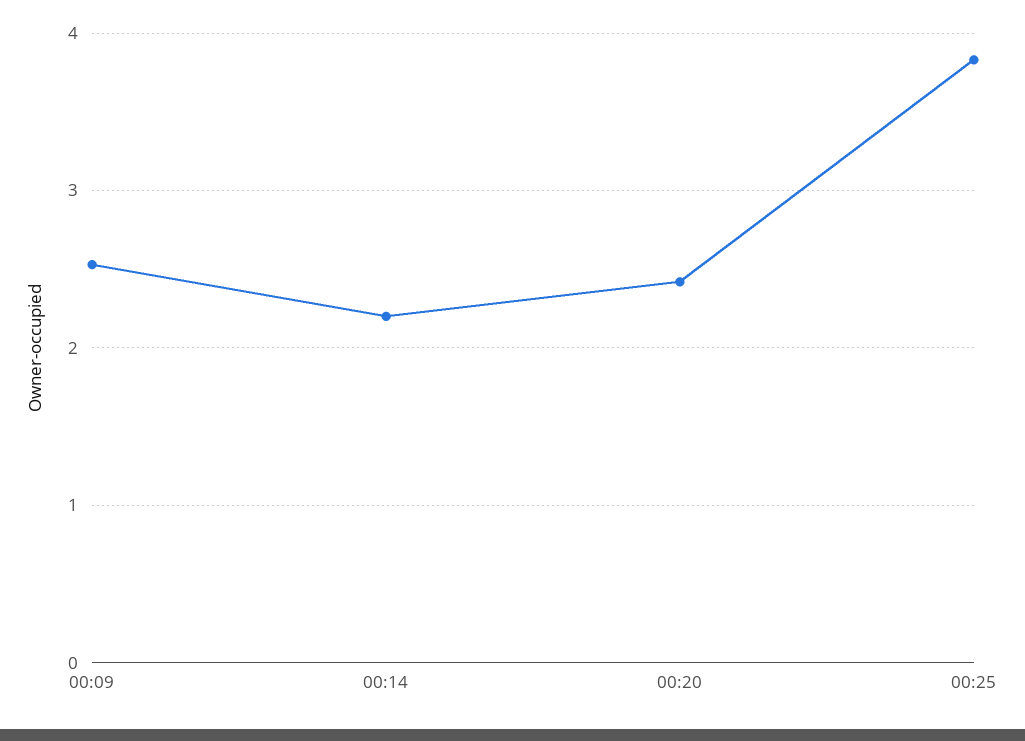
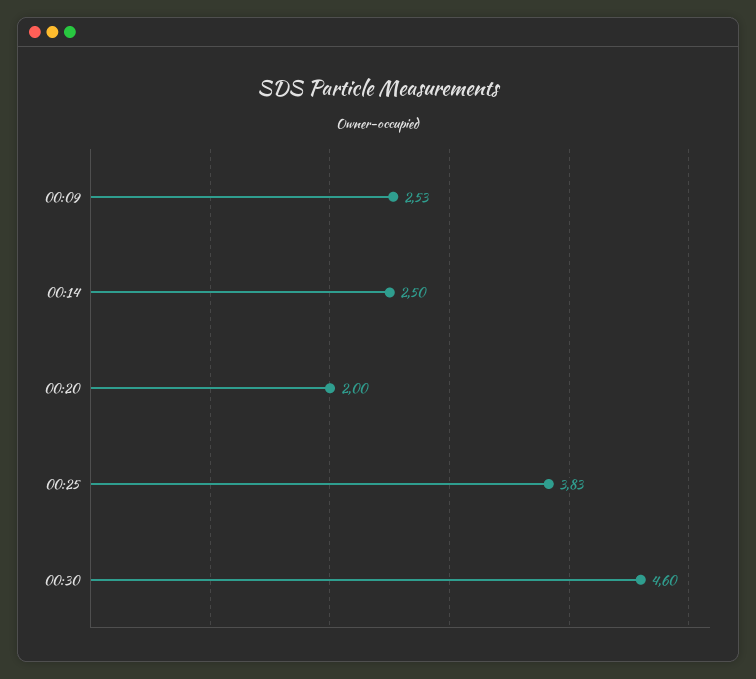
00:14: 2.2 -> 2.5
00:20: 2.4 -> 2
00:30: none -> 4.6

